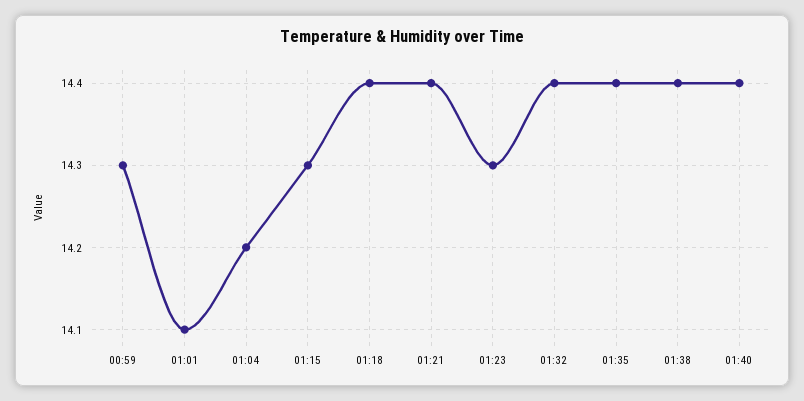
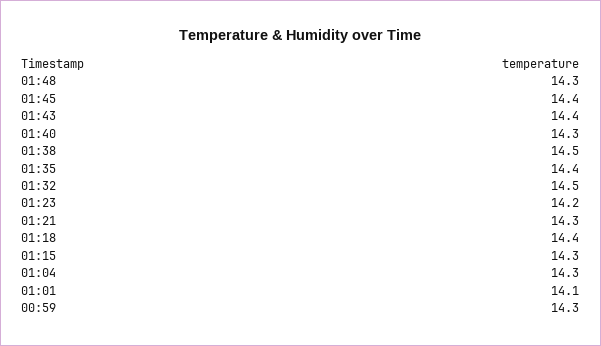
01:04: 14.2 -> 14.3
01:21: 14.4 -> 14.3
01:23: 14.3 -> 14.2
01:32: 14.4 -> 14.5
01:38: 14.4 -> 14.5
01:40: 14.4 -> 14.3
01:48: none -> 14.3
01:45: none -> 14.4
01:43: none -> 14.4

